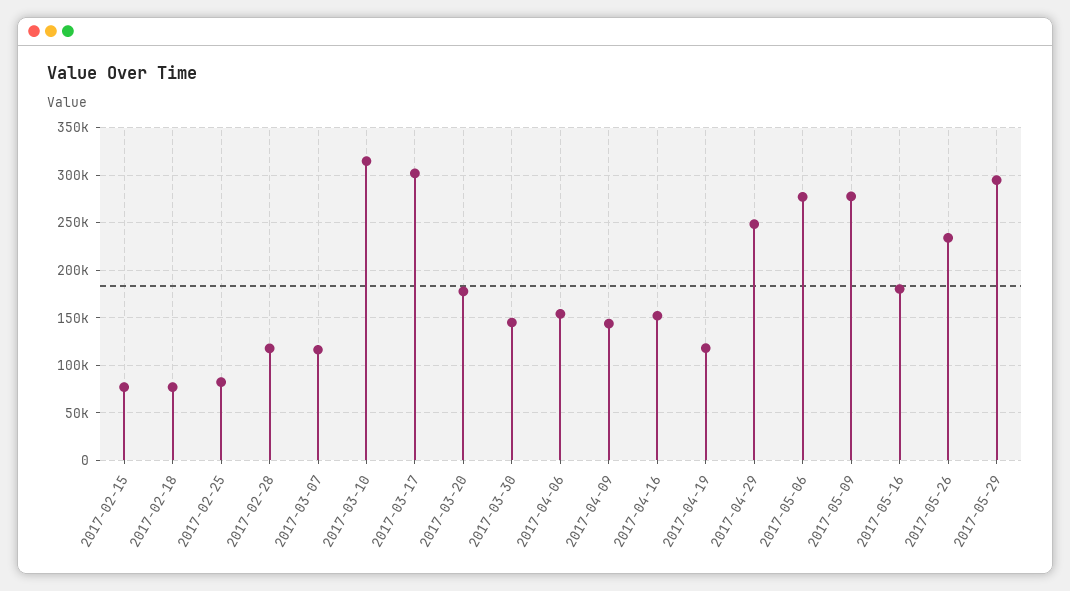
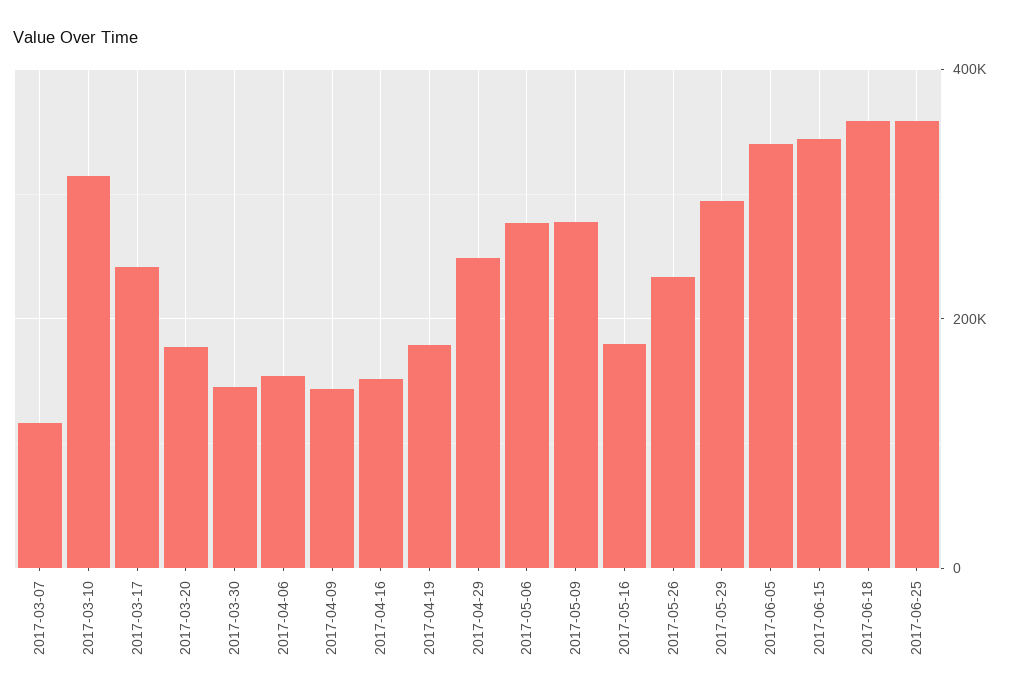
2017-02-15: 80000 -> none
2017-02-18: 80000 -> none
2017-02-25: 80000 -> none
2017-02-28: 120000 -> none
2017-03-17: 300000 -> 240000
2017-04-19: 120000 -> 180000
2017-06-05: none -> 340000
2017-06-15: none -> 340000
2017-06-18: none -> 360000
2017-06-25: none -> 360000

